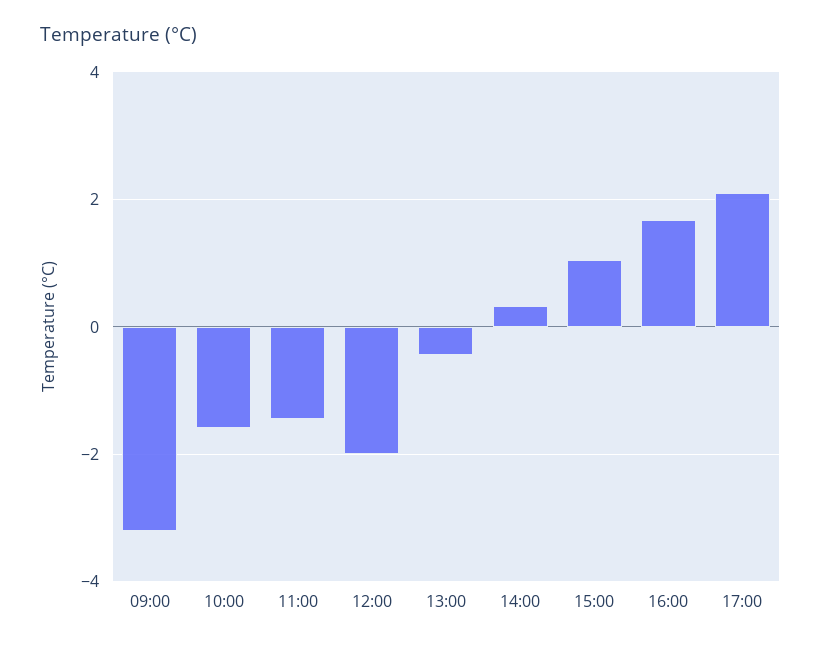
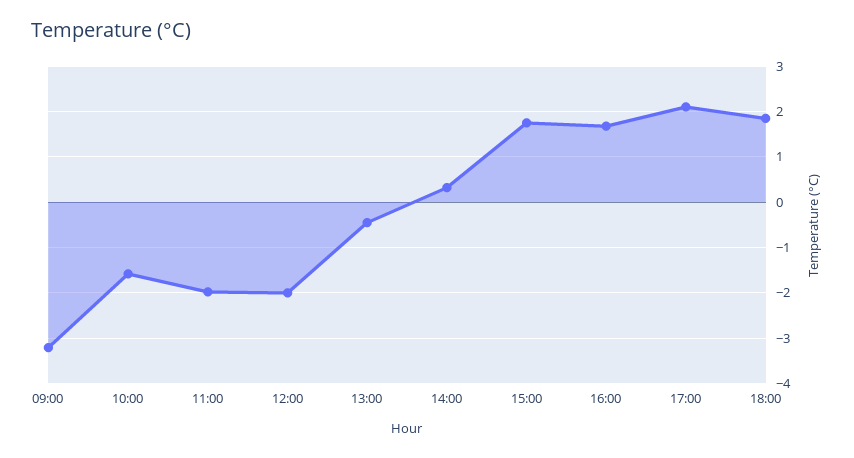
11:00: -1.4 -> -2
15:00: 1 -> 1.8
18:00: none -> 1.8

